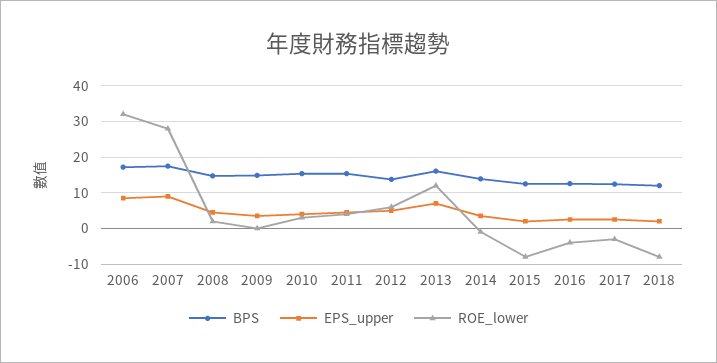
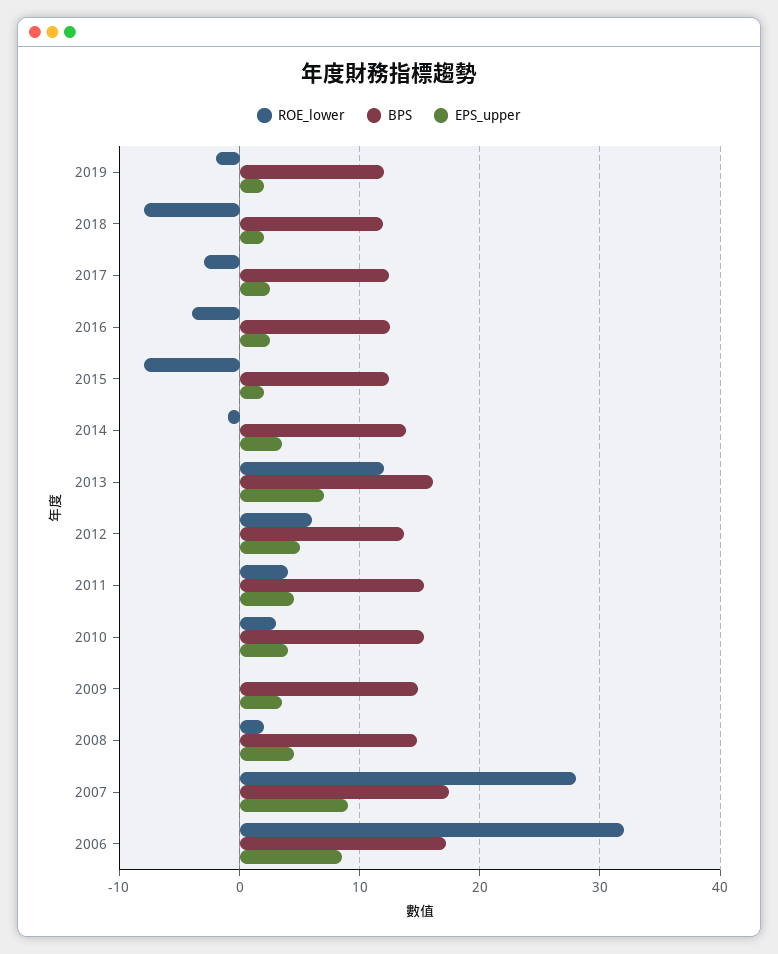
ROE_lower, 2019: none -> -2
BPS, 2019: none -> 12
EPS_upper, 2019: none -> 2

